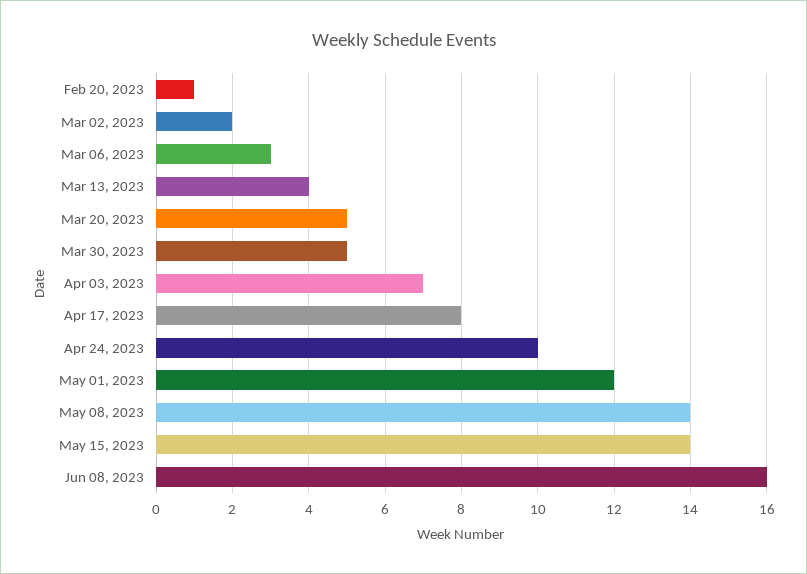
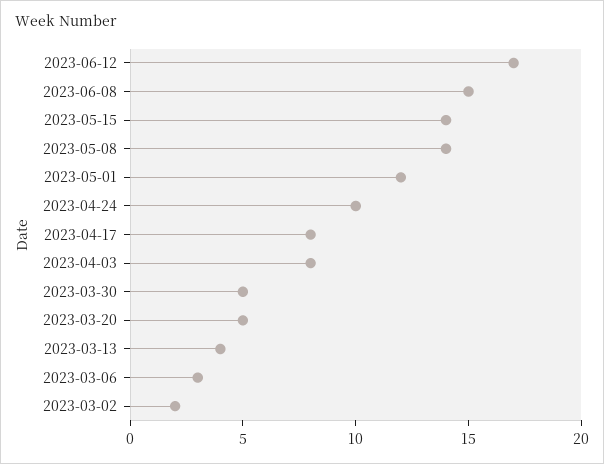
Feb 20, 2023: 1 -> none
Apr 03, 2023: 7 -> 8
Jun 08, 2023: 16 -> 15
2023-06-12: none -> 17

